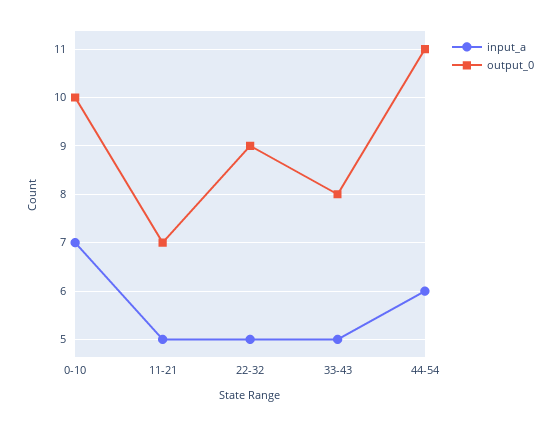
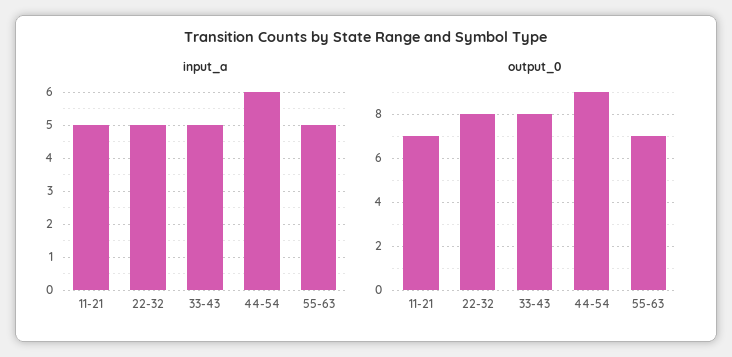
input_a, 0-10: 7 -> none
output_0, 0-10: 10 -> none
output_0, 22-32: 9 -> 8
output_0, 44-54: 11 -> 9
input_a, 55-63: none -> 5
output_0, 55-63: none -> 7

